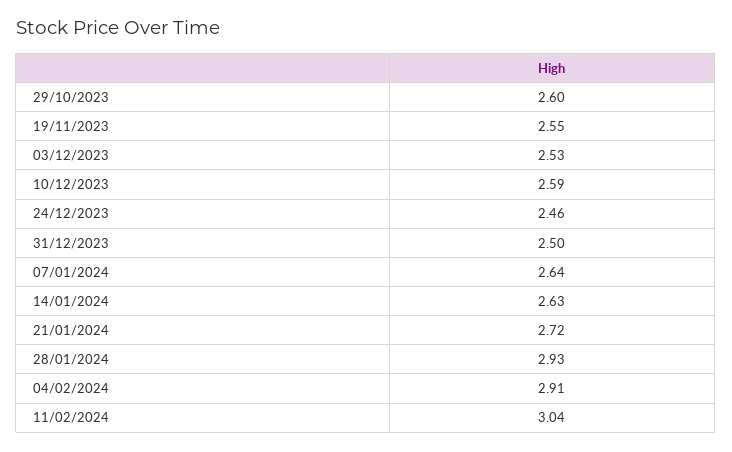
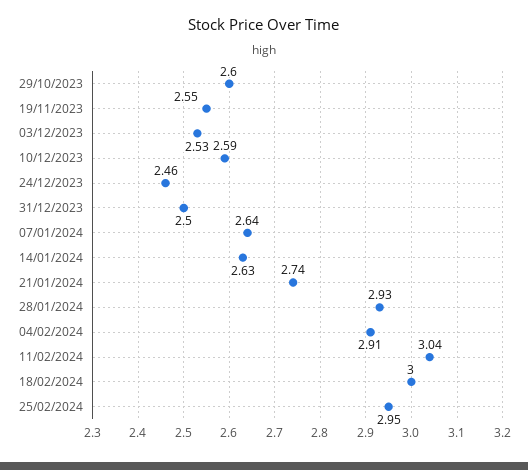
21/01/2024: 2.72 -> 2.74
18/02/2024: none -> 3
25/02/2024: none -> 2.95

